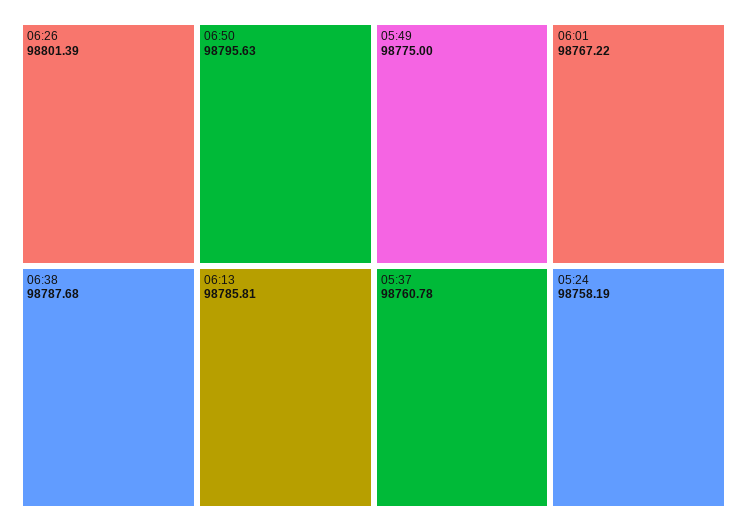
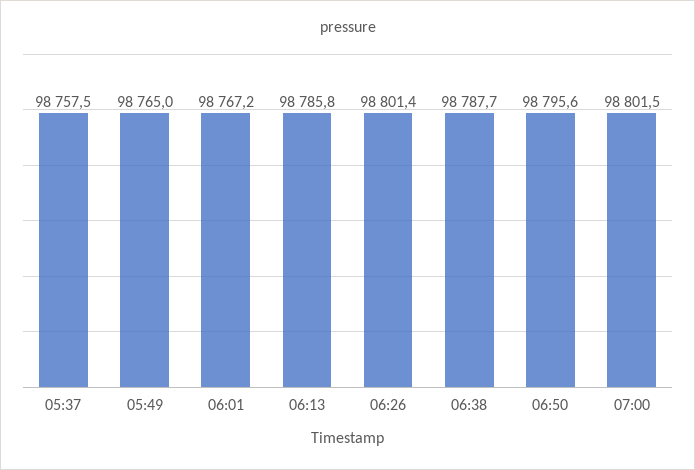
05:49: 98775 -> 98765
05:37: 98760.78 -> 98757.5
05:24: 98758.19 -> none
07:00: none -> 98801.5

